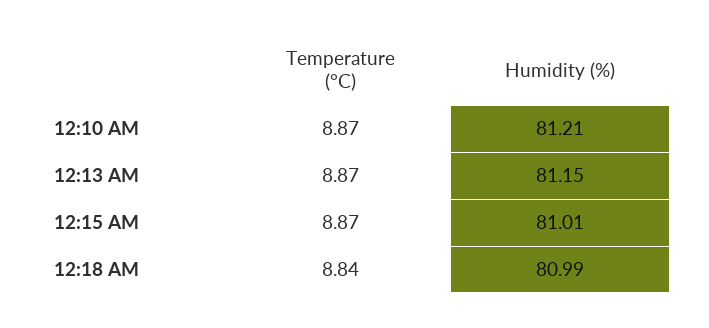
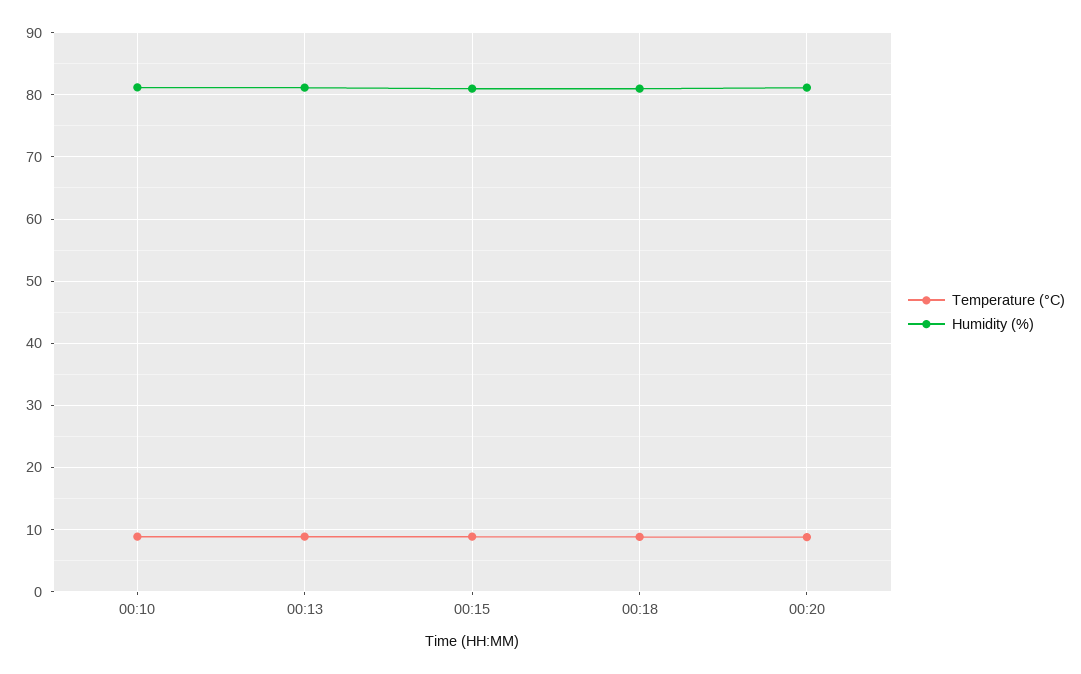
Temperature (°C), 00:20: none -> 9
Humidity (%), 00:20: none -> 81

